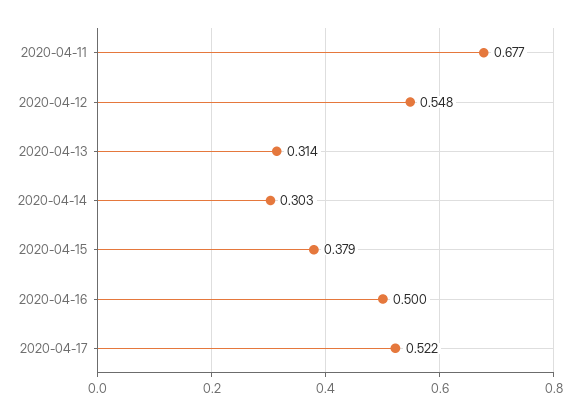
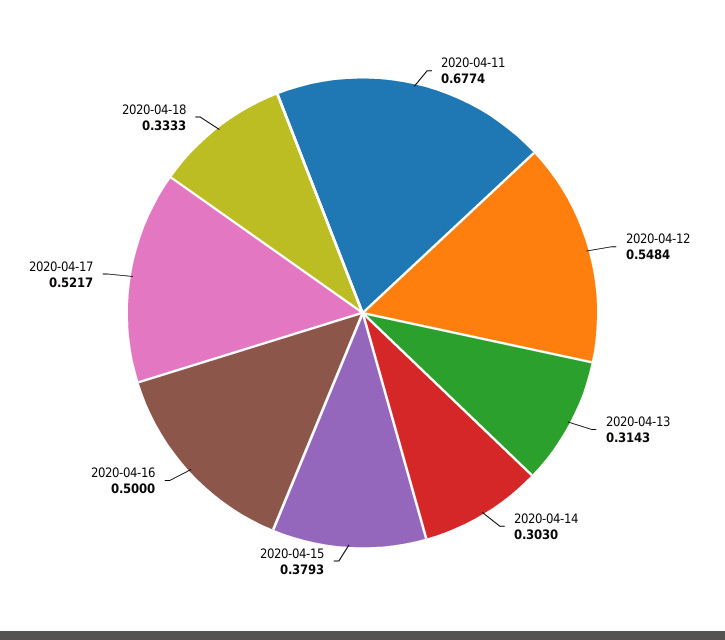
2020-04-18: none -> 0.3333

